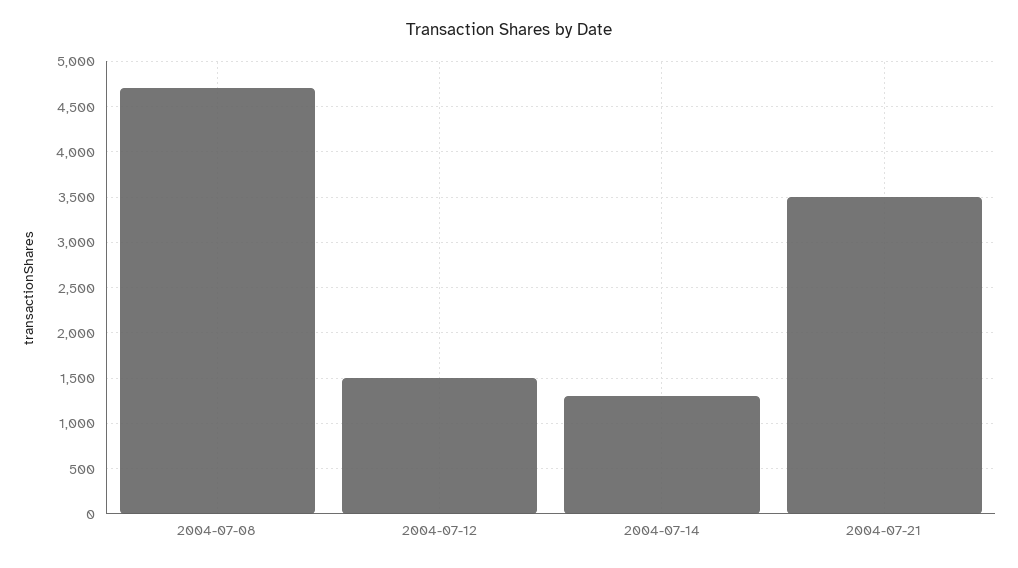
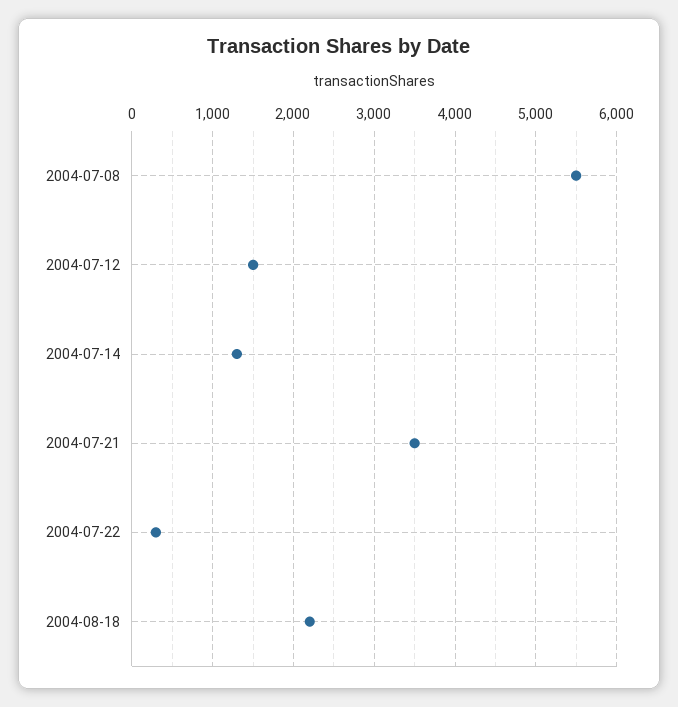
2004-07-08: 4700 -> 5500
2004-07-22: none -> 300
2004-08-18: none -> 2200

